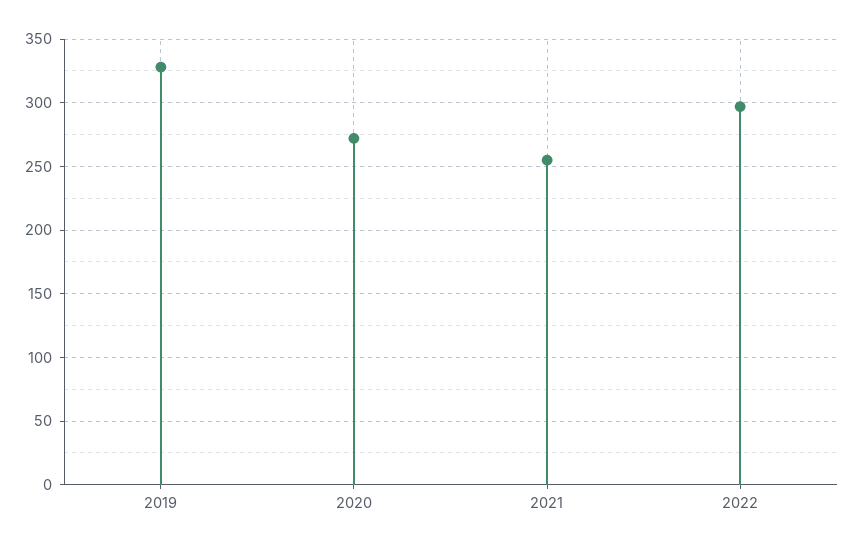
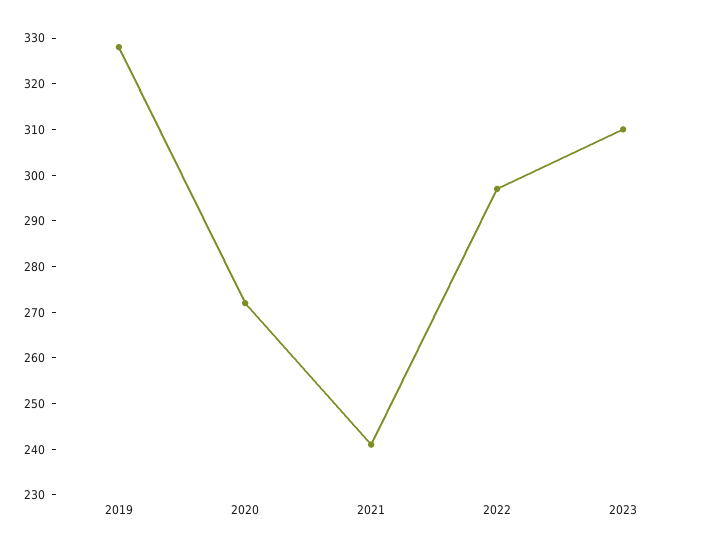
2021: 255 -> 240
2023: none -> 310

